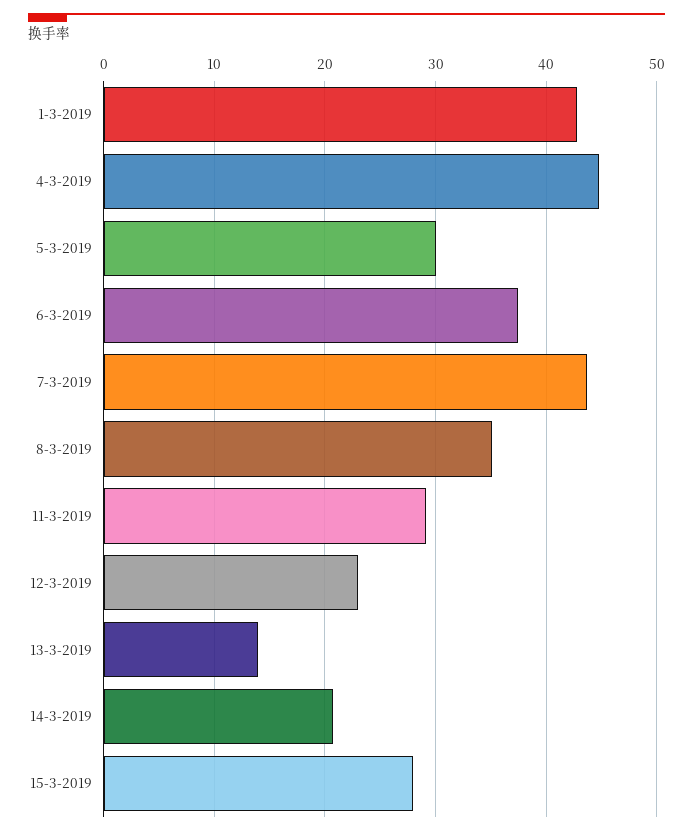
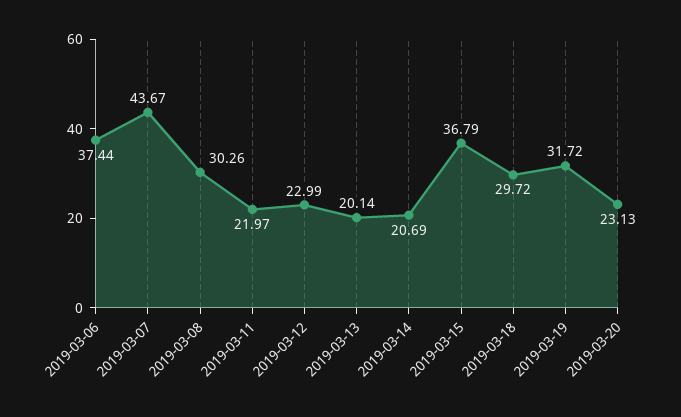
1-3-2019: 43 -> none
4-3-2019: 45 -> none
5-3-2019: 30 -> none
8-3-2019: 35 -> 30.26
11-3-2019: 29 -> 21.97
13-3-2019: 14 -> 20.14
15-3-2019: 28 -> 36.79
2019-03-18: none -> 29.72
2019-03-19: none -> 31.72
2019-03-20: none -> 23.13

